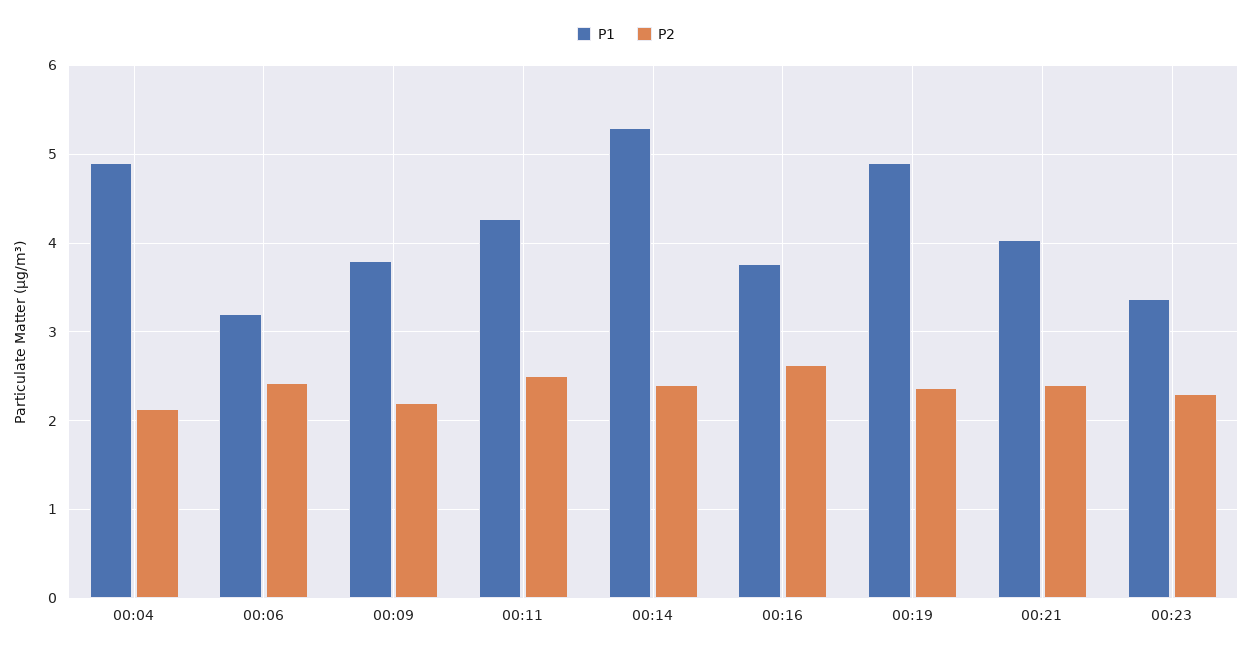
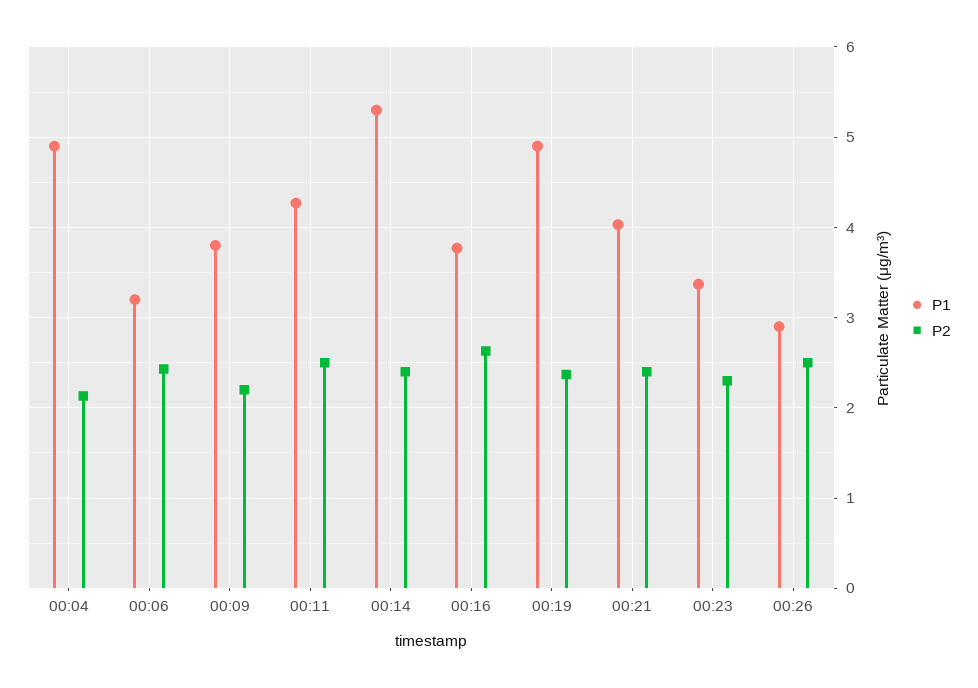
P1, 00:26: none -> 2.9
P2, 00:26: none -> 2.5

